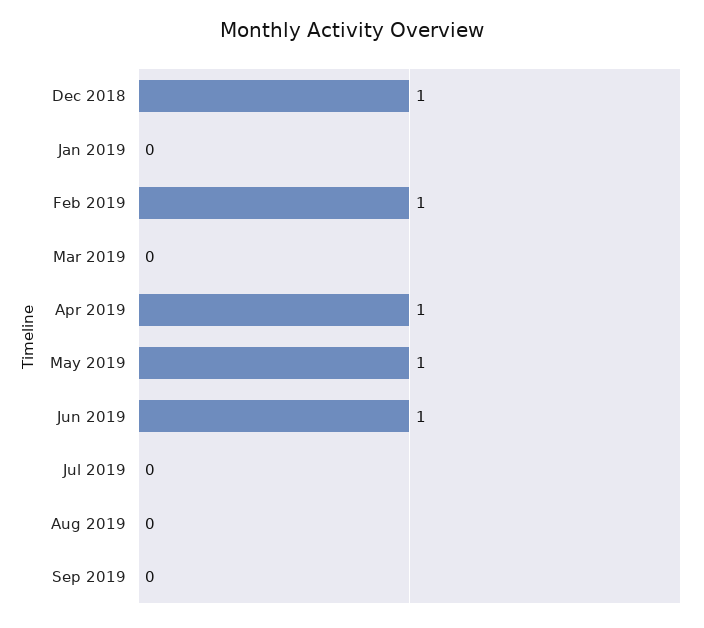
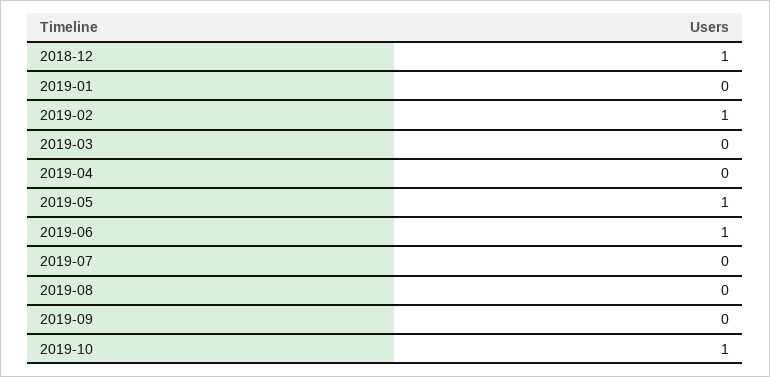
Apr 2019: 1 -> 0
2019-10: none -> 1

